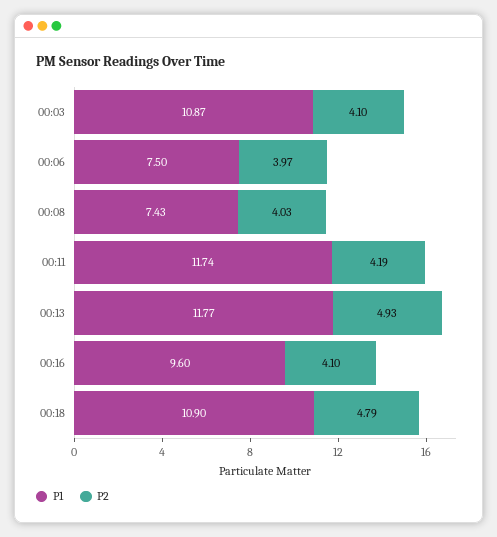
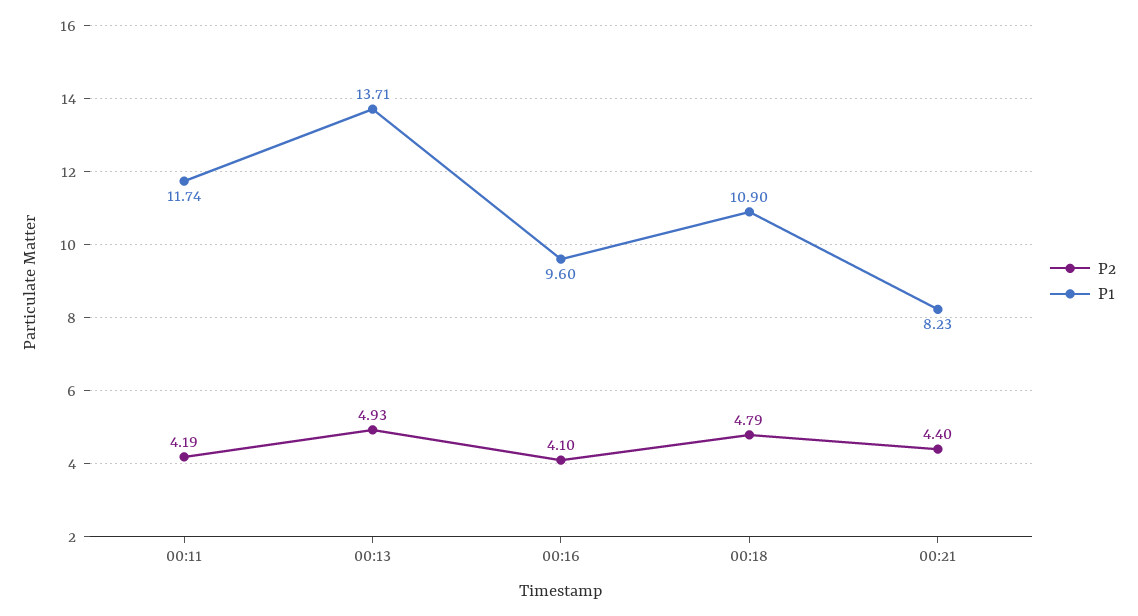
P1, 00:03: 10.87 -> none
P2, 00:03: 4.1 -> none
P1, 00:06: 7.5 -> none
P2, 00:06: 3.97 -> none
P1, 00:08: 7.43 -> none
P2, 00:08: 4.03 -> none
P1, 00:13: 11.77 -> 13.71
P2, 00:21: none -> 4.4
P1, 00:21: none -> 8.23

